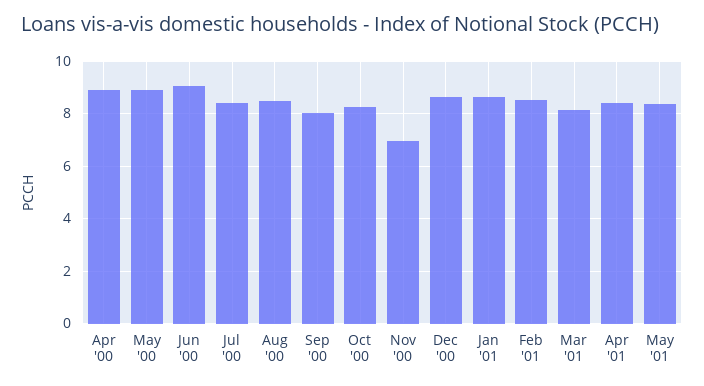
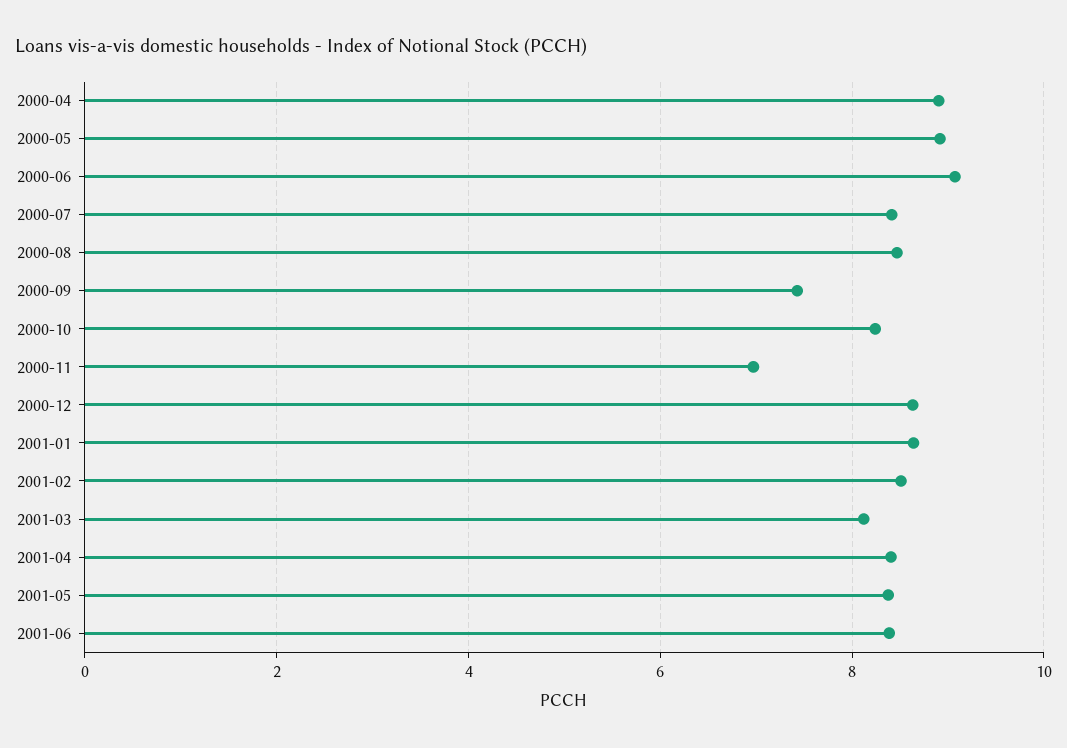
Sep '00: 8 -> 7.4
2001-06: none -> 8.4

